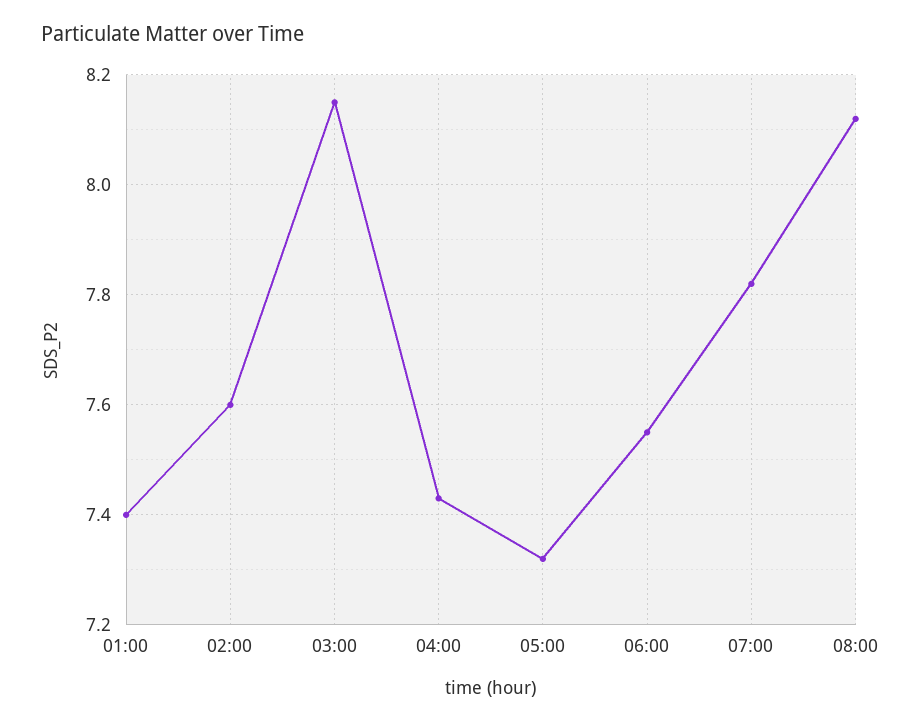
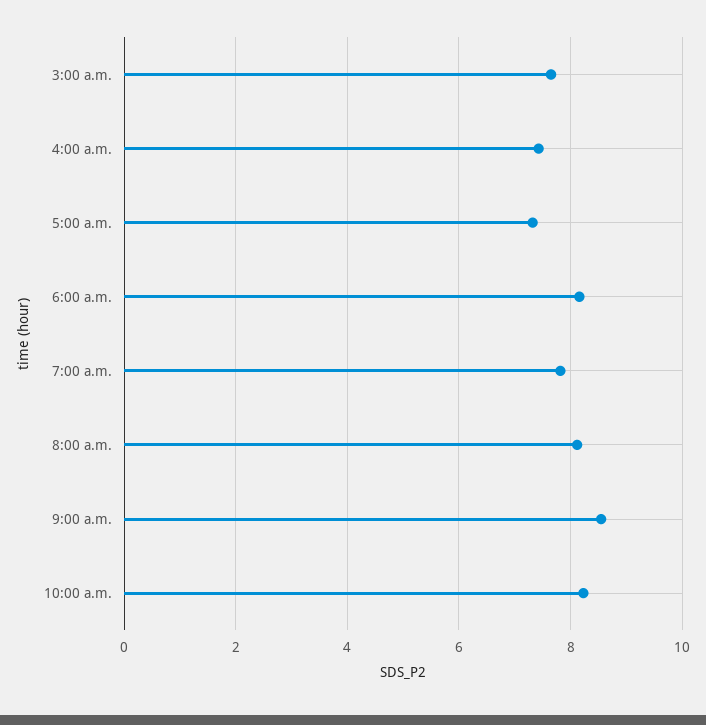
01:00: 7.4 -> none
02:00: 7.6 -> none
03:00: 8.15 -> 7.6
06:00: 7.55 -> 8.2
9:00 a.m.: none -> 8.6
10:00 a.m.: none -> 8.2

